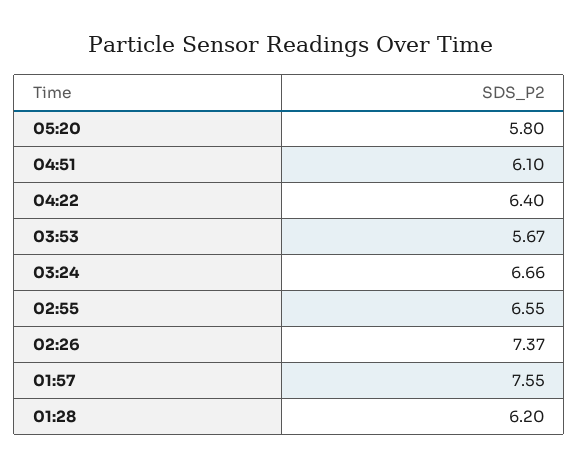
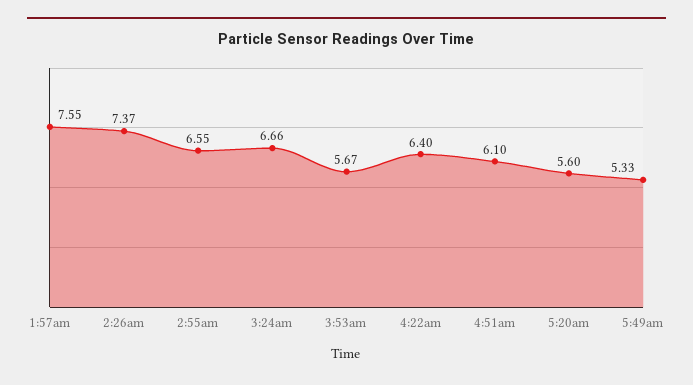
05:20: 5.8 -> 5.6
01:28: 6.2 -> none
5:49am: none -> 5.33

